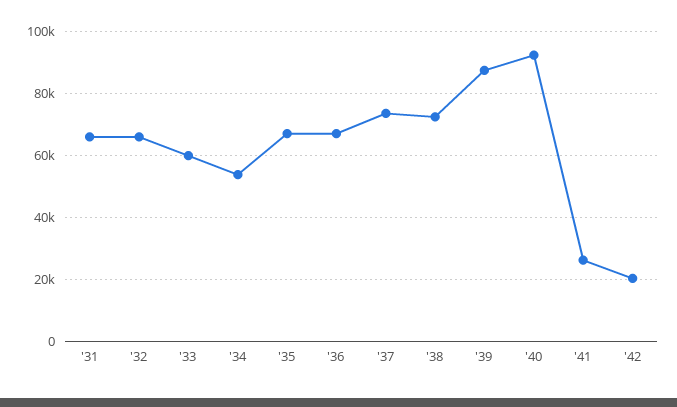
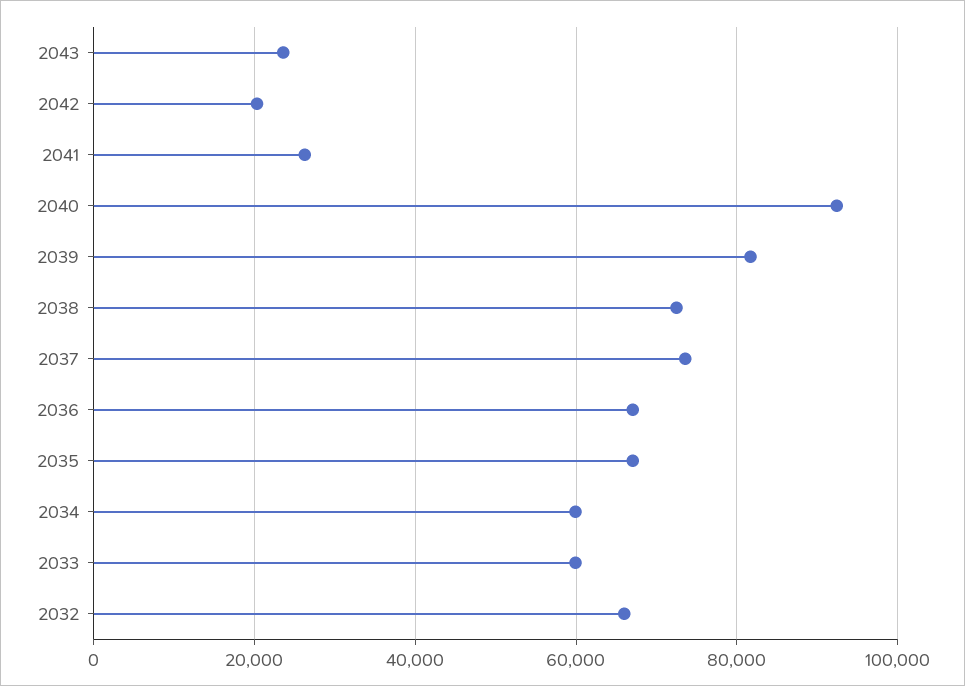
'31: 66000 -> none
'34: 54000 -> 60000
'39: 88000 -> 82000
2043: none -> 24000

